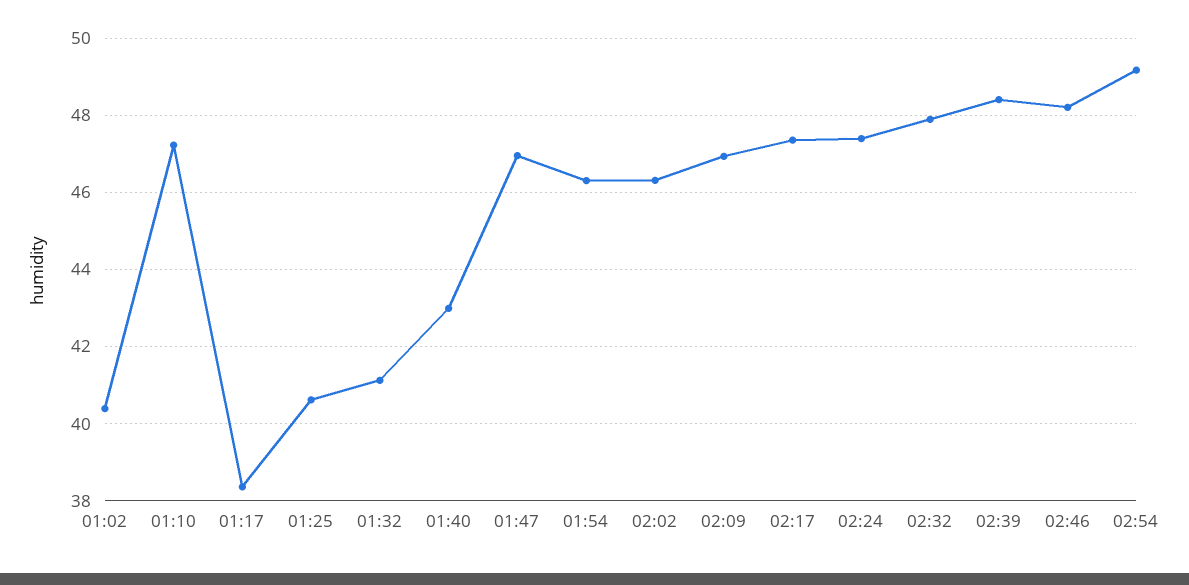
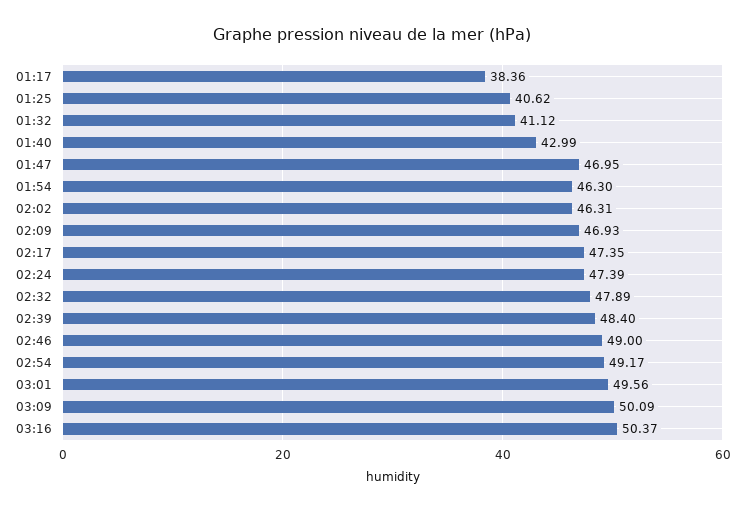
01:02: 40.4 -> none
01:10: 47.2 -> none
02:46: 48.2 -> 49
03:01: none -> 49.56
03:09: none -> 50.09
03:16: none -> 50.37

